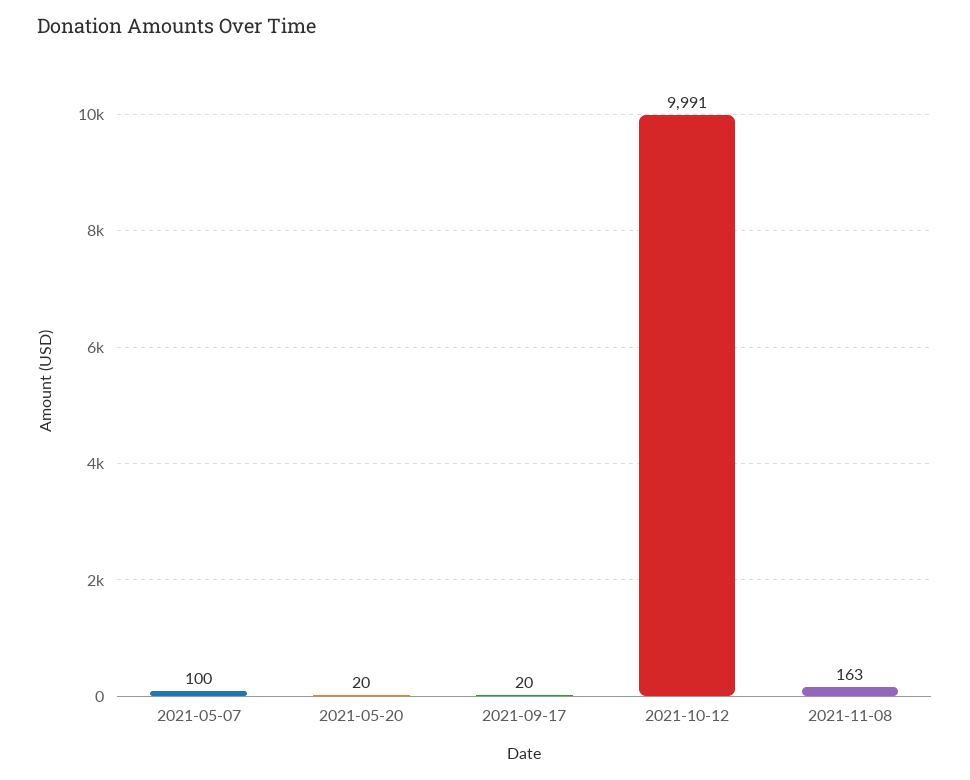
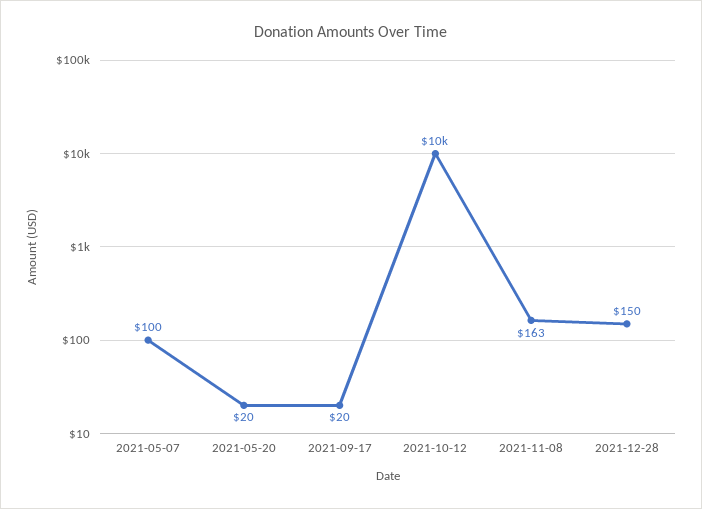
2021-10-12: 9991 -> 10000
2021-12-28: none -> 150

